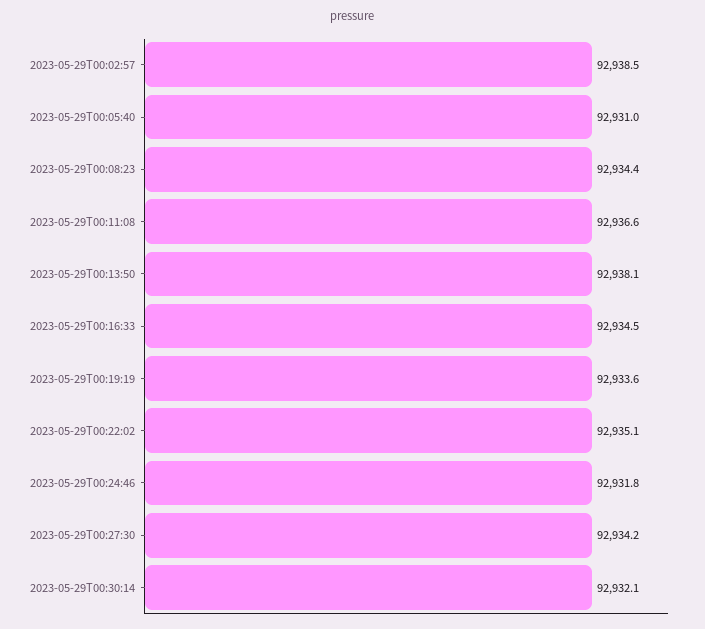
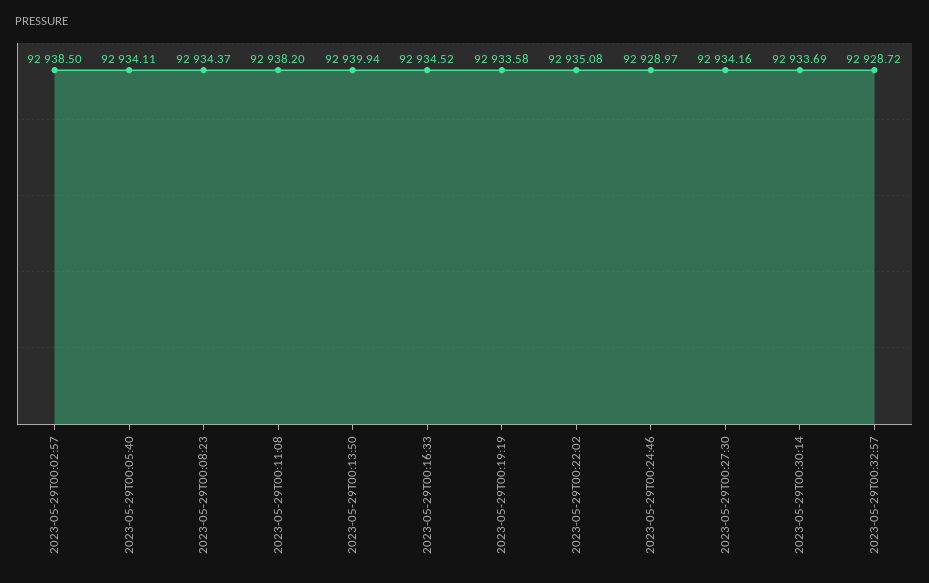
2023-05-29T00:05:40: 92931 -> 92934.11
2023-05-29T00:11:08: 92936.6 -> 92938.2
2023-05-29T00:13:50: 92938.1 -> 92939.94
2023-05-29T00:24:46: 92931.8 -> 92928.97
2023-05-29T00:30:14: 92932.1 -> 92933.69
2023-05-29T00:32:57: none -> 92928.72

